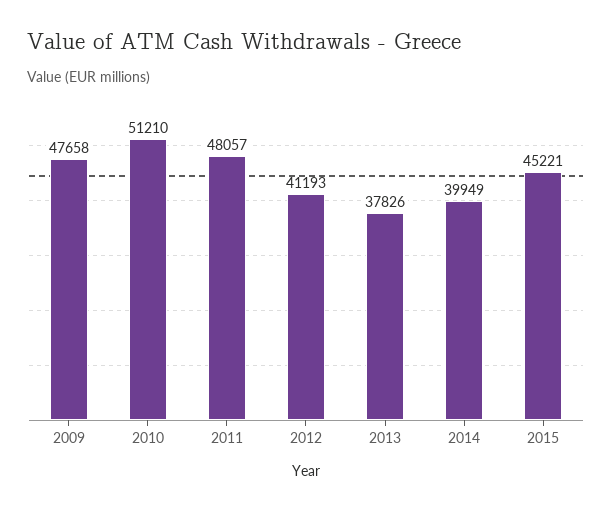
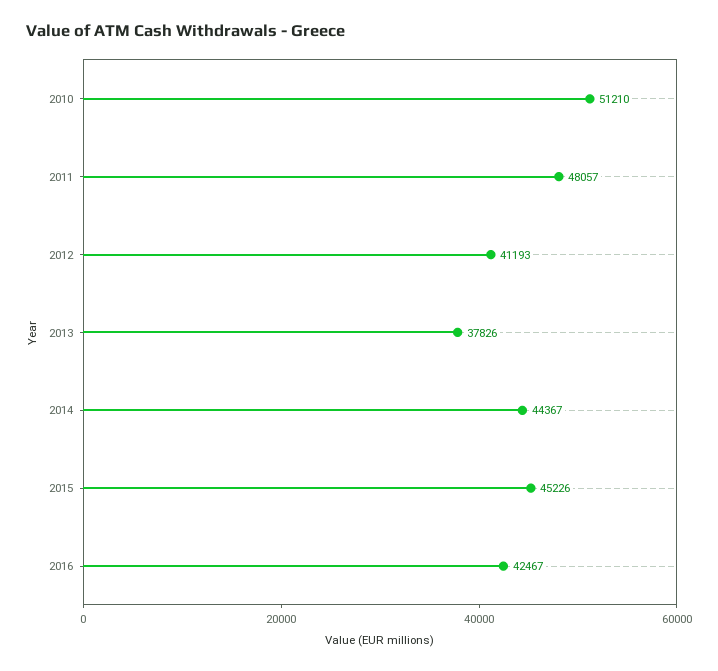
2009: 47658 -> none
2014: 39949 -> 44367
2015: 45221 -> 45226
2016: none -> 42467

